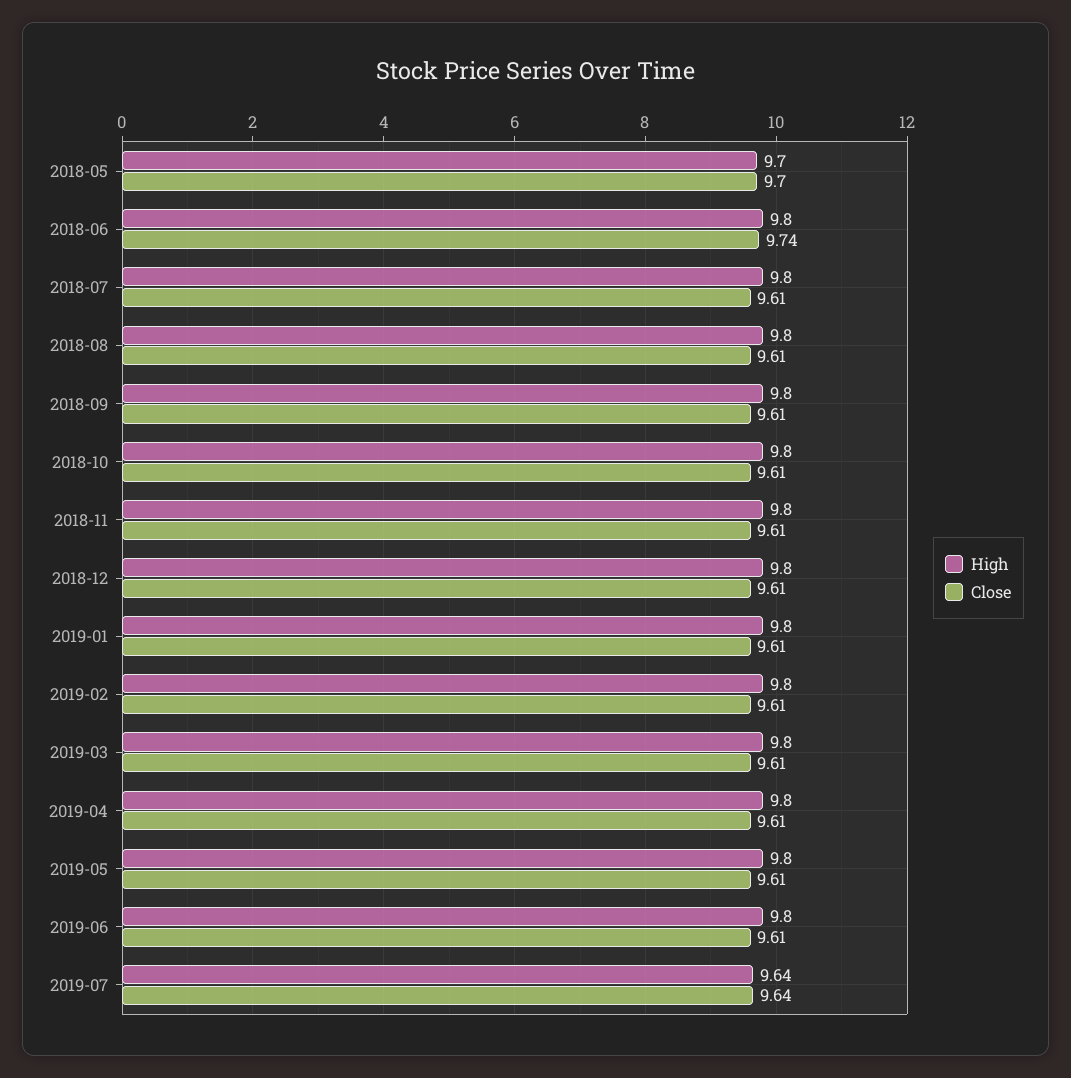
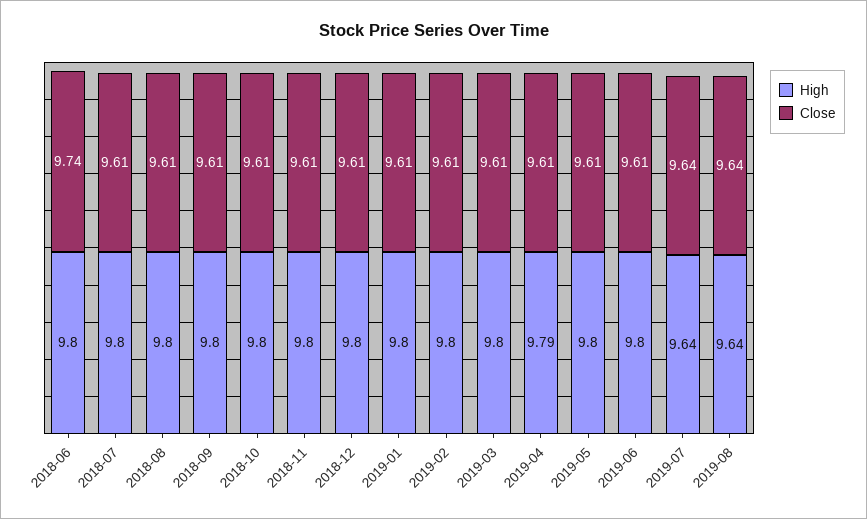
High, 2018-05: 9.7 -> none
Close, 2018-05: 9.7 -> none
High, 2019-04: 9.8 -> 9.79
High, 2019-08: none -> 9.64
Close, 2019-08: none -> 9.64

